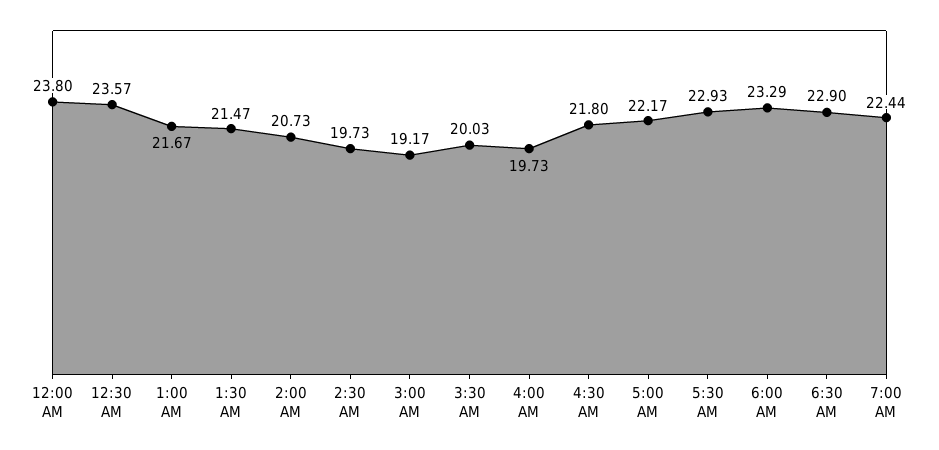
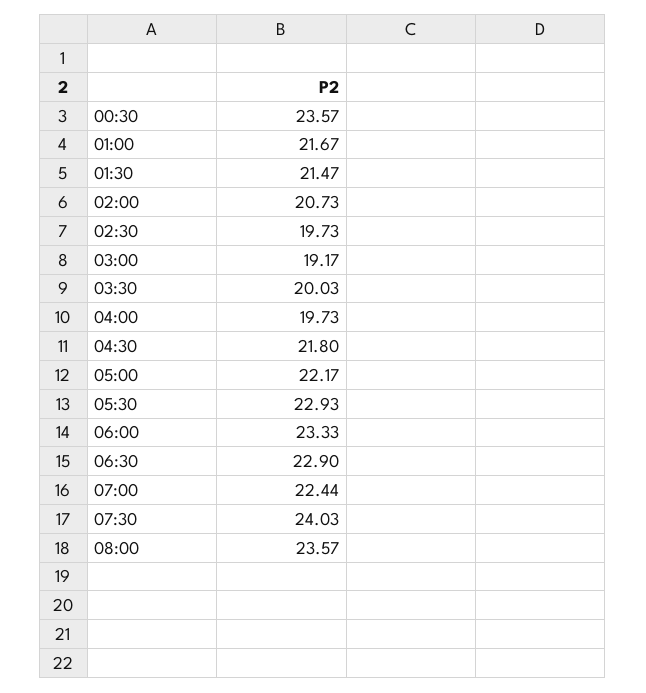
12:00 AM: 23.8 -> none
6:00 AM: 23.29 -> 23.33
07:30: none -> 24.03
08:00: none -> 23.57

